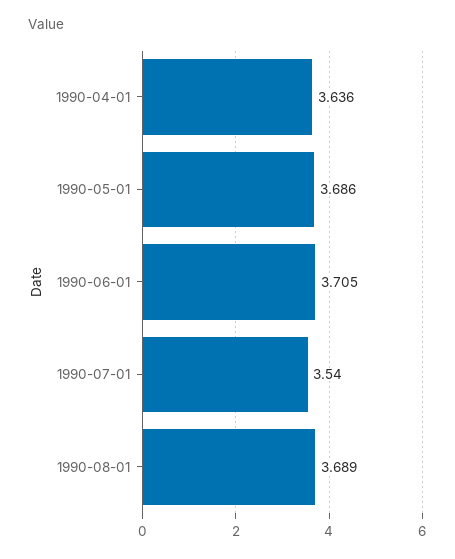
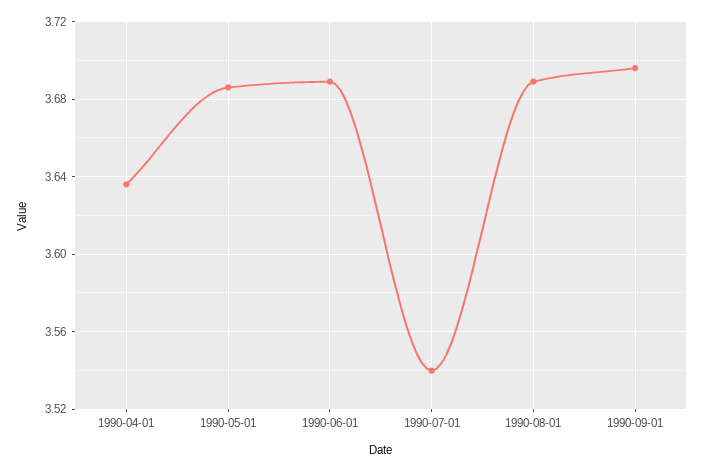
1990-06-01: 3.705 -> 3.69
1990-09-01: none -> 3.695

